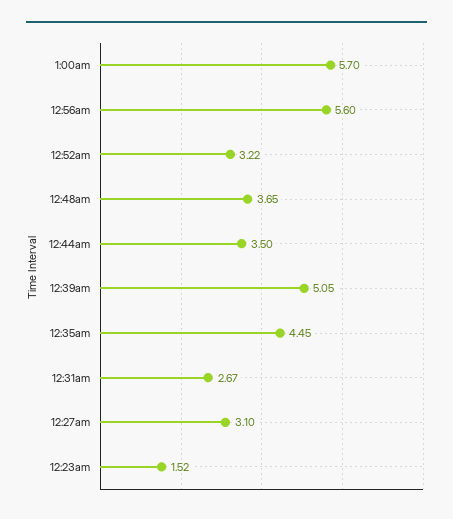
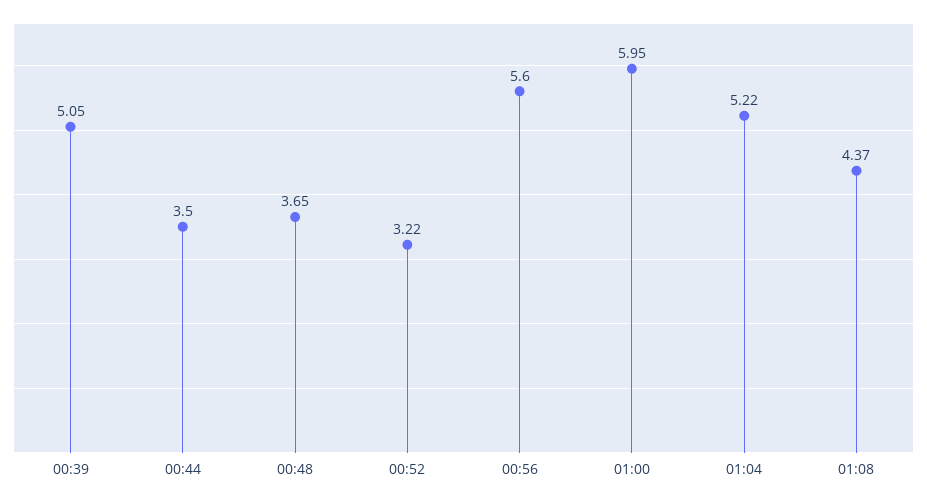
1:00am: 5.7 -> 5.95
12:35am: 4.45 -> none
12:31am: 2.67 -> none
12:27am: 3.1 -> none
12:23am: 1.52 -> none
01:04: none -> 5.22
01:08: none -> 4.37

